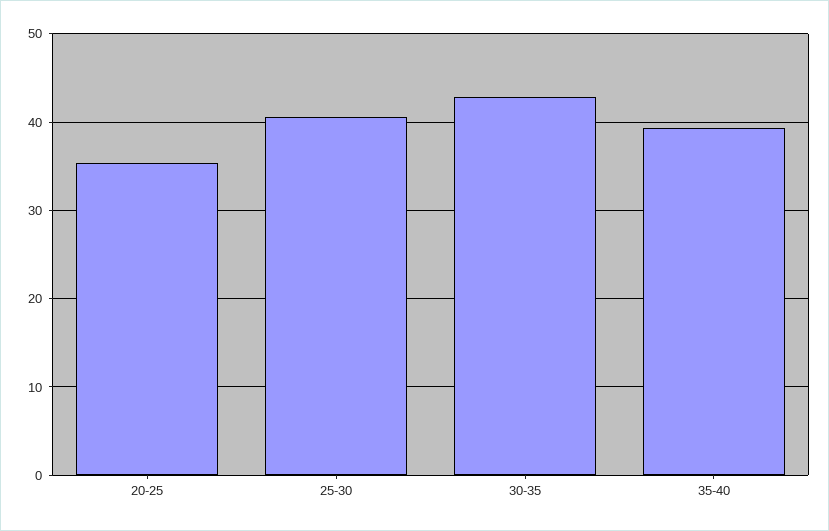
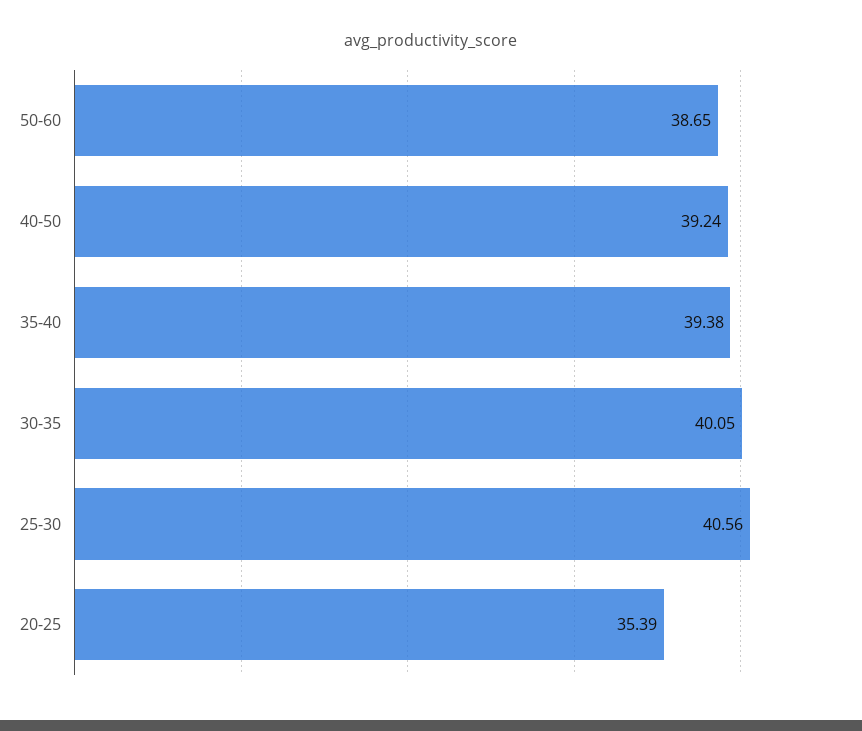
30-35: 43 -> 40.05
50-60: none -> 38.65
40-50: none -> 39.24

